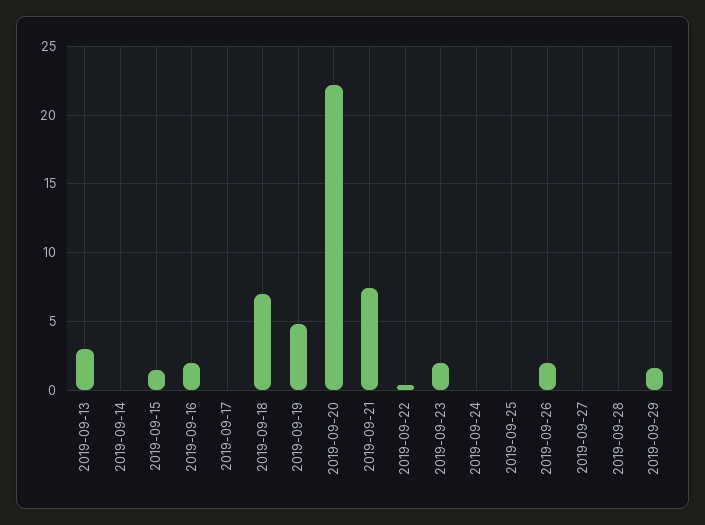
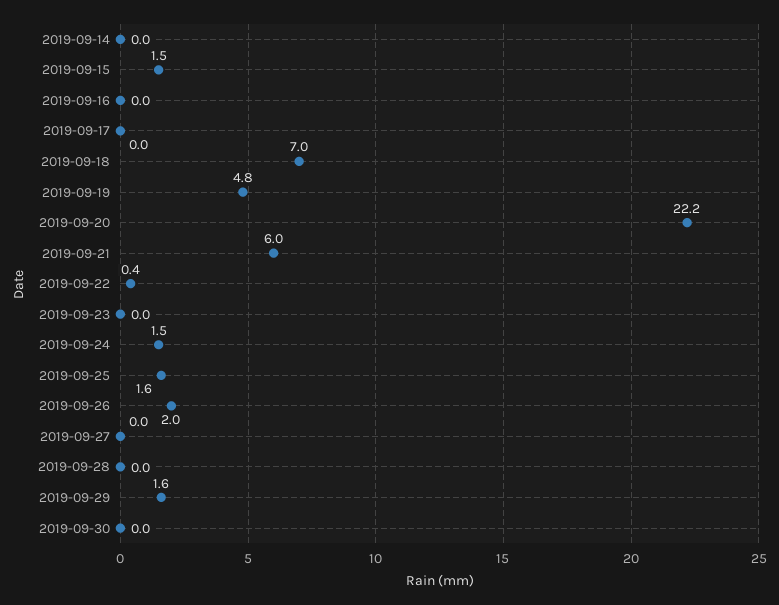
2019-09-13: 3 -> none
2019-09-16: 2 -> 0
2019-09-21: 7.5 -> 6
2019-09-23: 2 -> 0
2019-09-24: 0 -> 1.5
2019-09-25: 0 -> 1.6
2019-09-30: none -> 0

